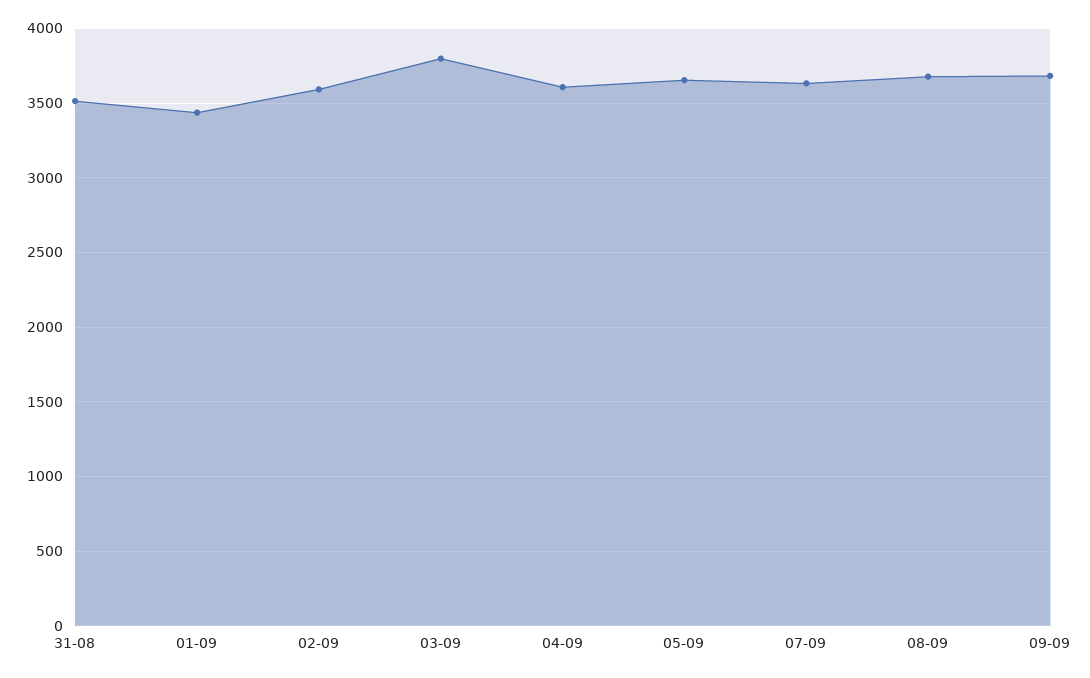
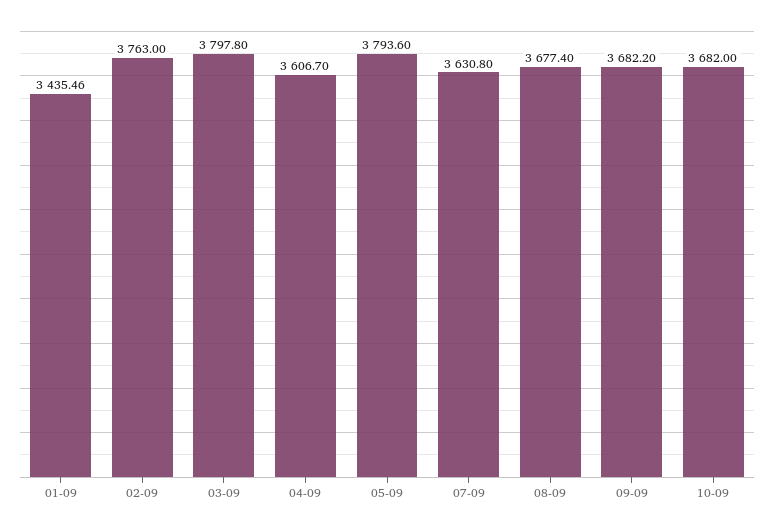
31-08: 3500 -> none
02-09: 3600 -> 3763
05-09: 3650 -> 3793.6
10-09: none -> 3682

